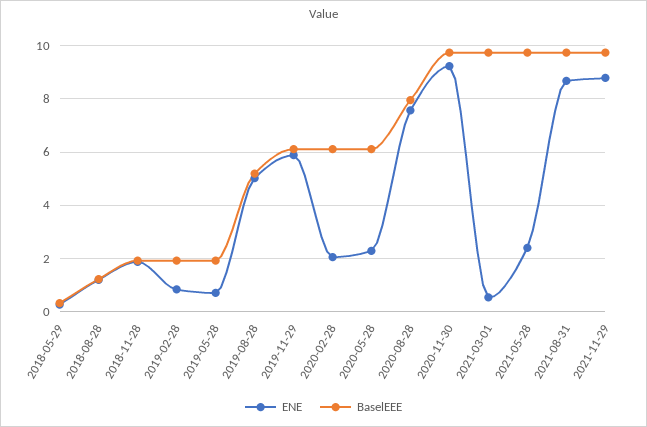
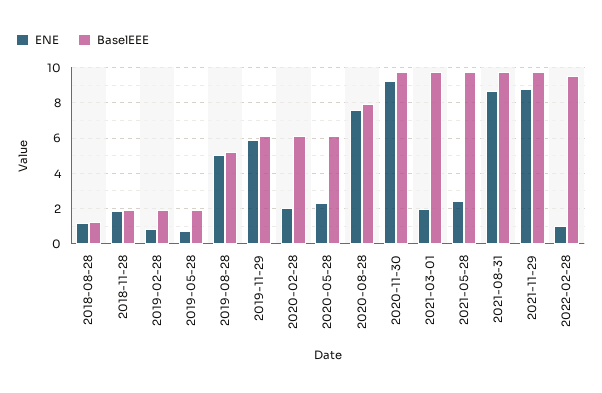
ENE, 2018-05-29: 0.25 -> none
BaselEEE, 2018-05-29: 0.25 -> none
ENE, 2021-03-01: 0.5 -> 2
ENE, 2022-02-28: none -> 1
BaselEEE, 2022-02-28: none -> 9.5

